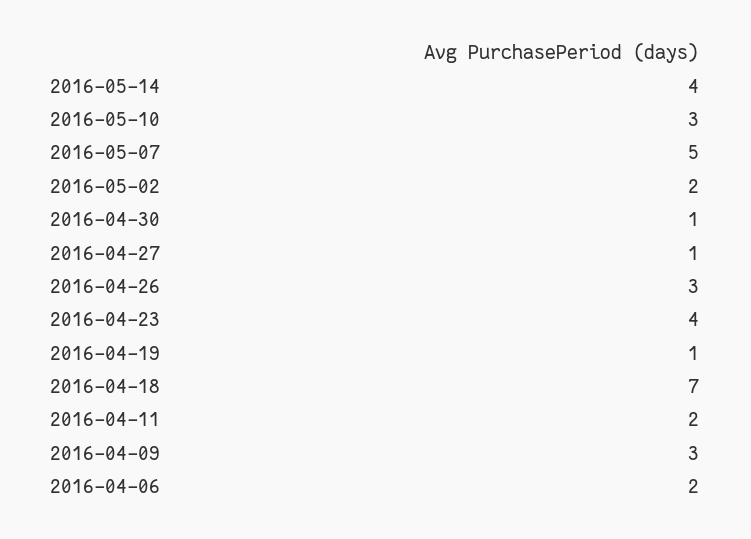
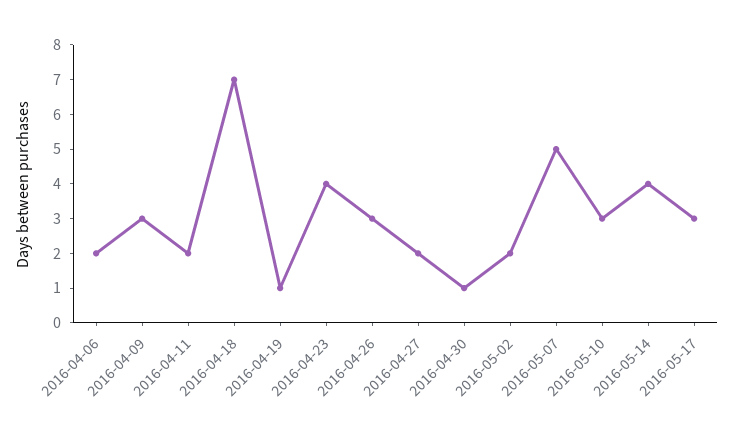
2016-04-27: 1 -> 2
2016-05-17: none -> 3

